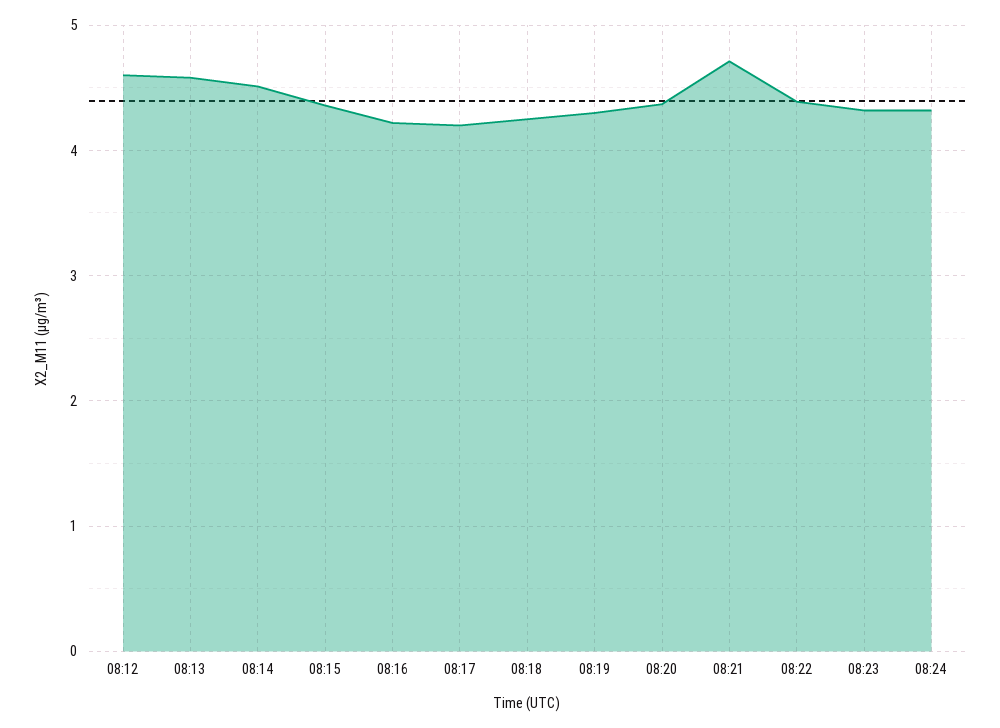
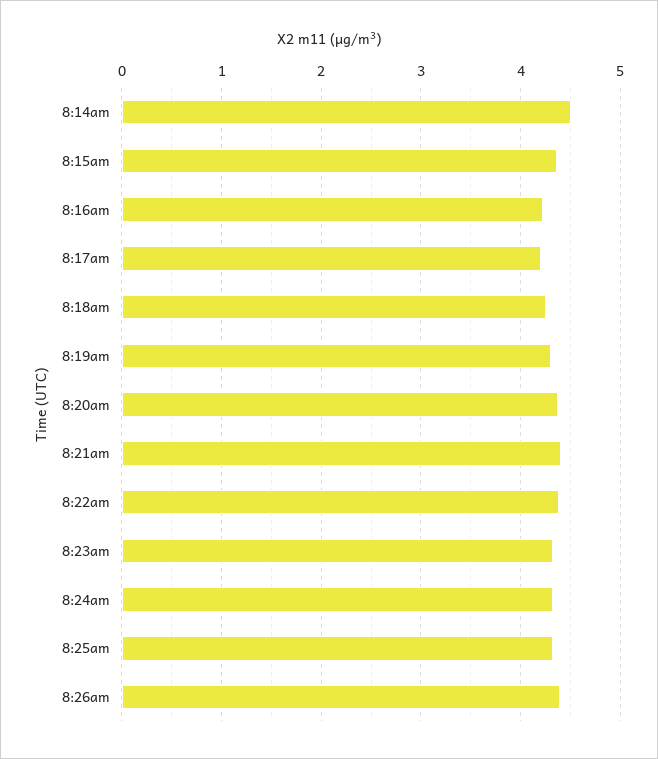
08:12: 4.6 -> none
08:13: 4.6 -> none
08:21: 4.7 -> 4.4
8:25am: none -> 4.3
8:26am: none -> 4.4

